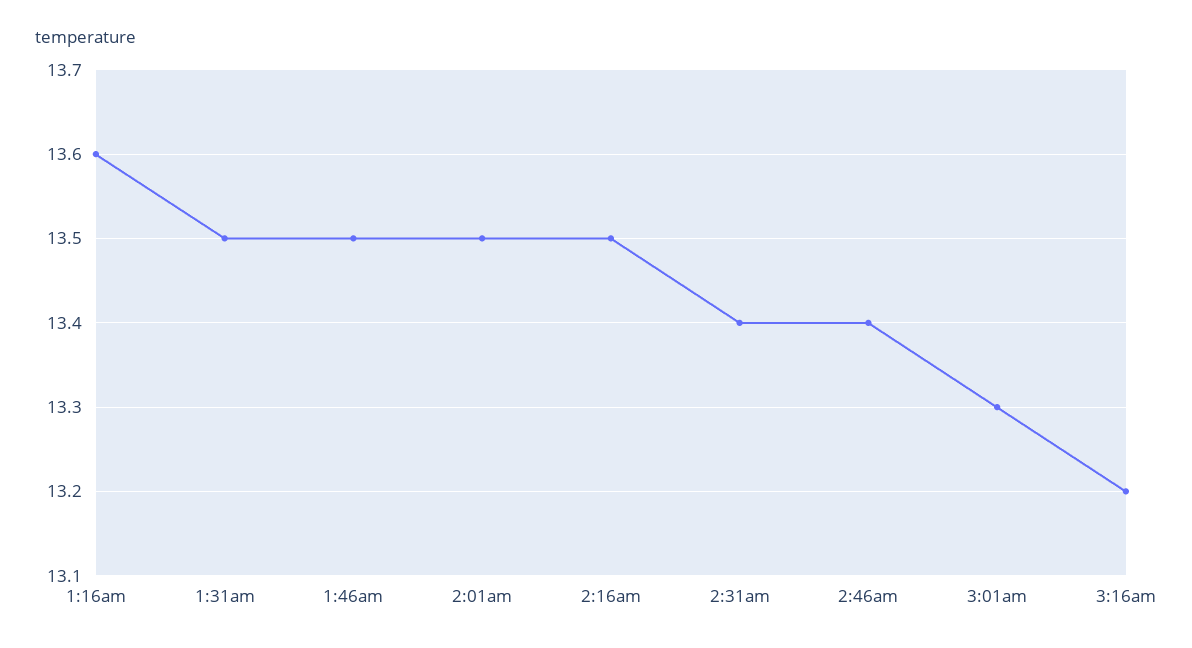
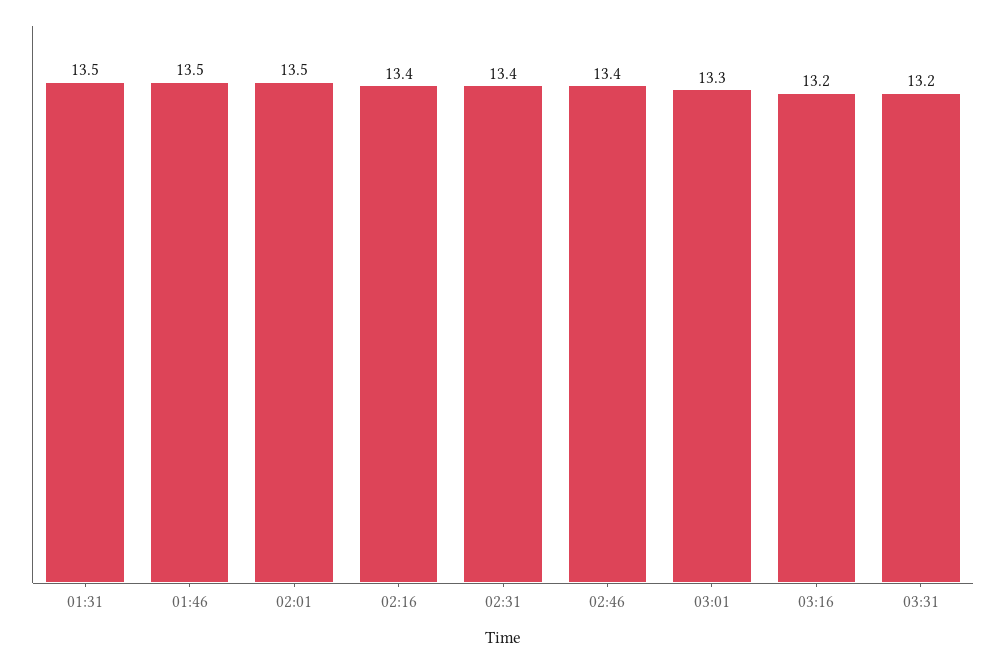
1:16am: 13.6 -> none
2:16am: 13.5 -> 13.4
03:31: none -> 13.2

